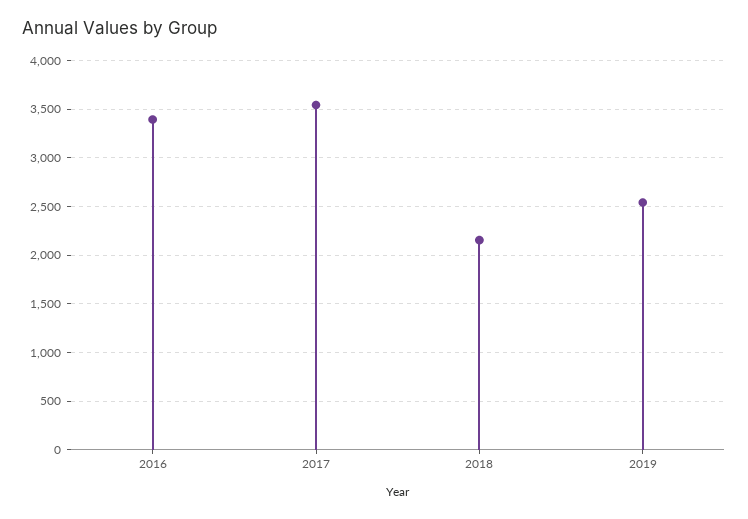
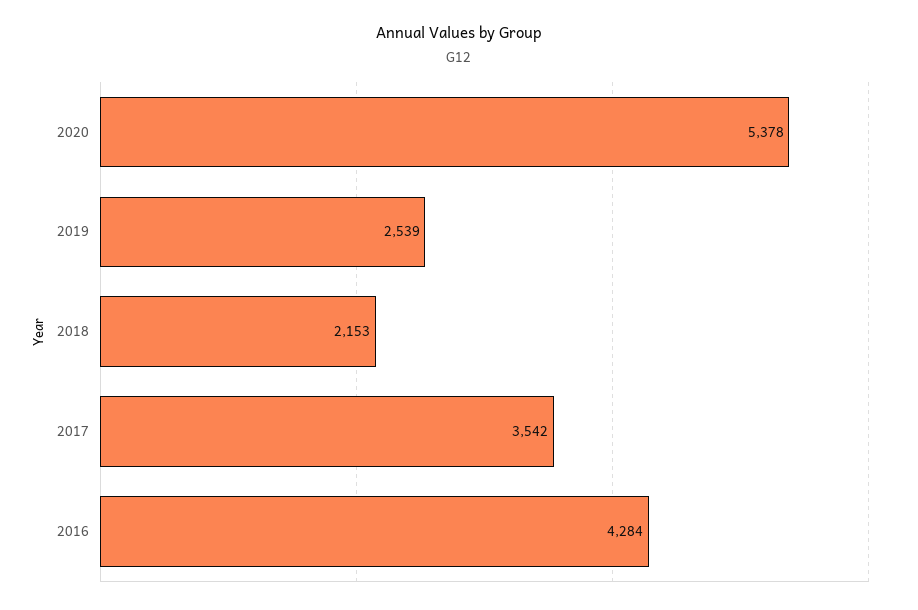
2016: 3400 -> 4284
2020: none -> 5378

